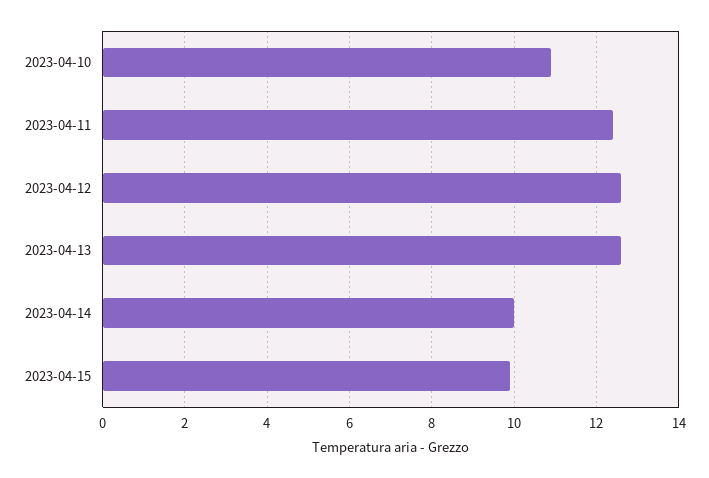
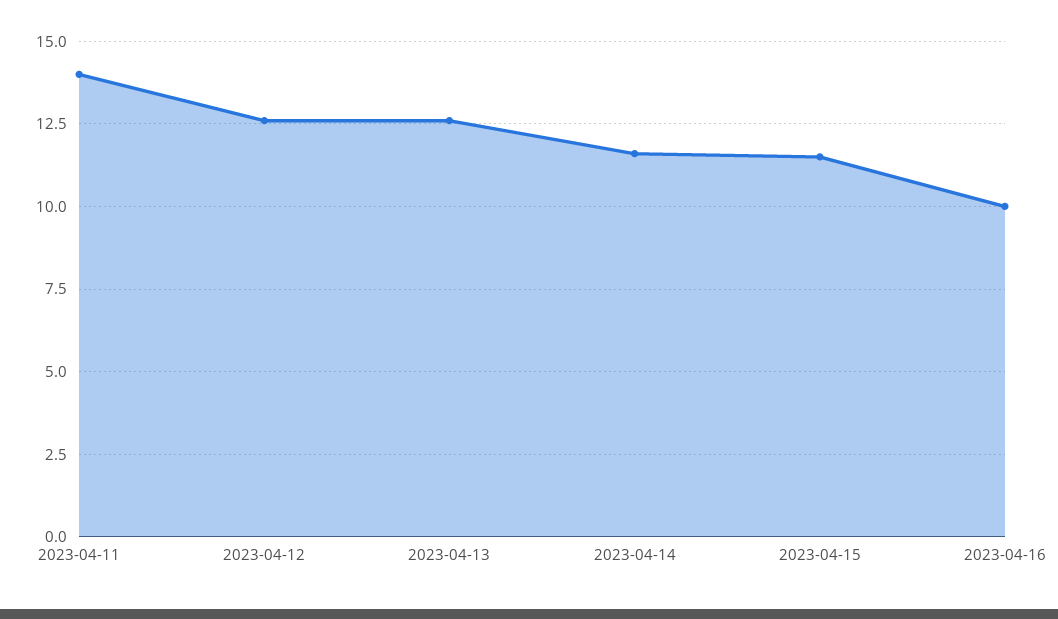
2023-04-10: 11 -> none
2023-04-11: 12.5 -> 14
2023-04-14: 10 -> 11.5
2023-04-15: 10 -> 11.5
2023-04-16: none -> 10

